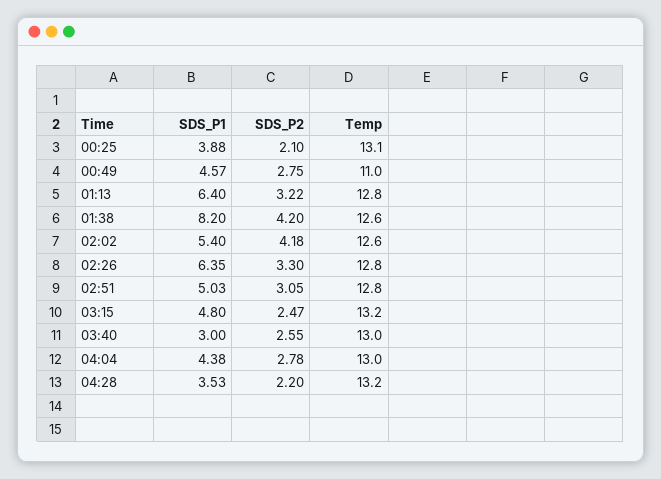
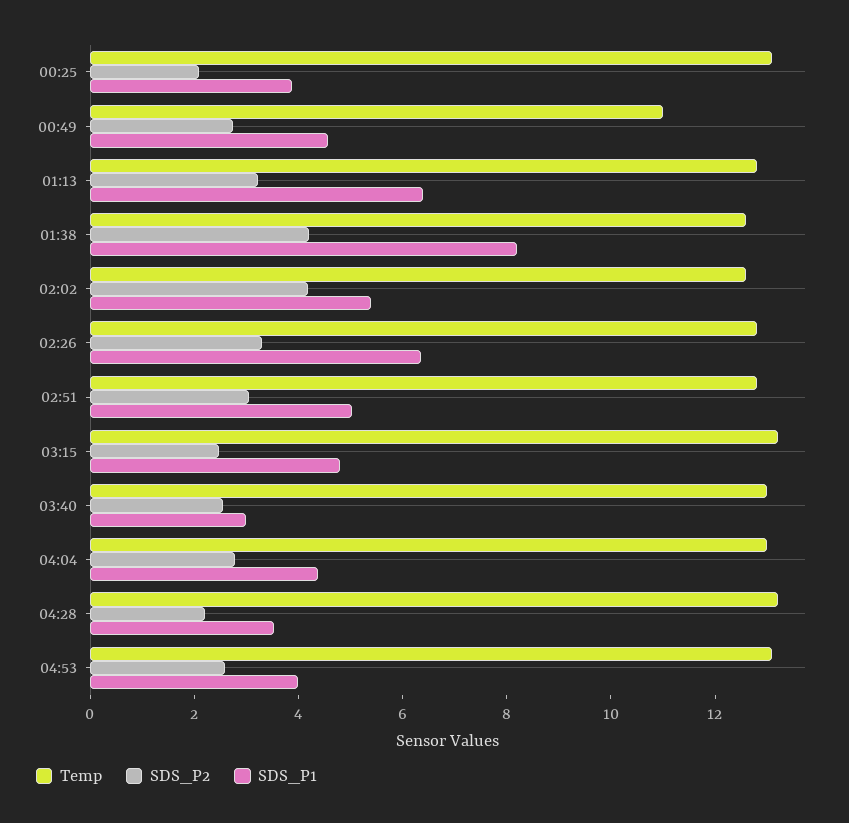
Temp, 04:53: none -> 13
SDS_P2, 04:53: none -> 2.5
SDS_P1, 04:53: none -> 4

